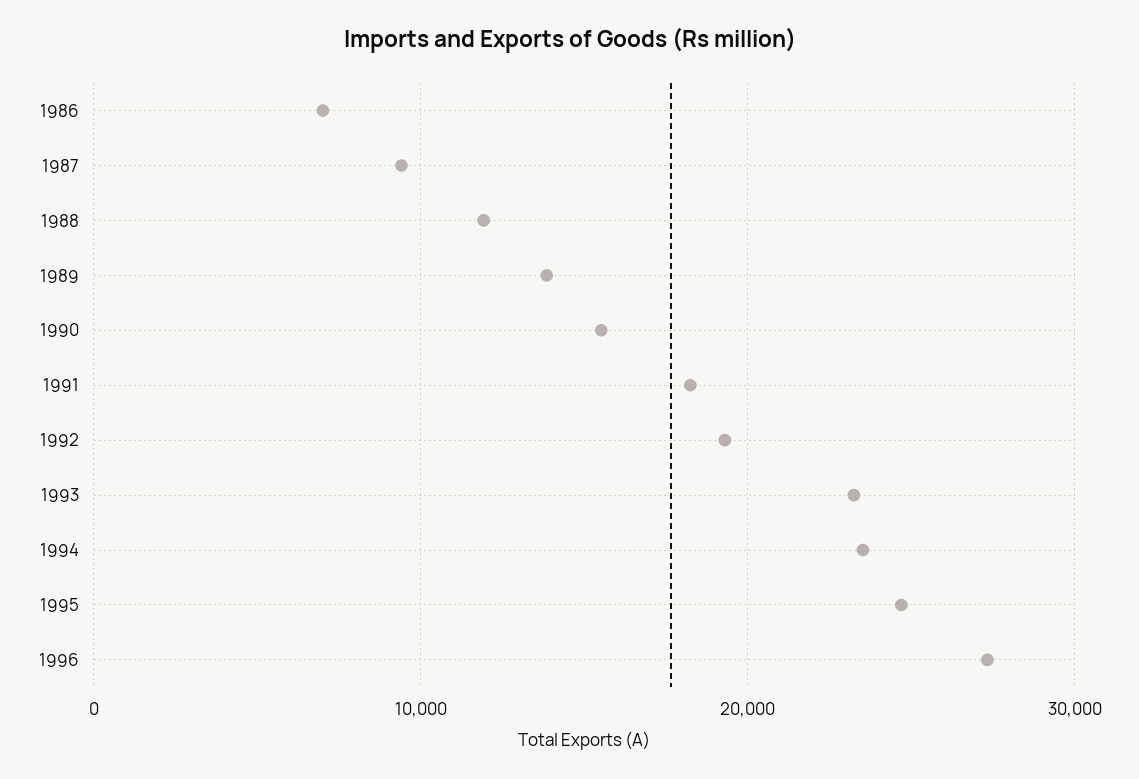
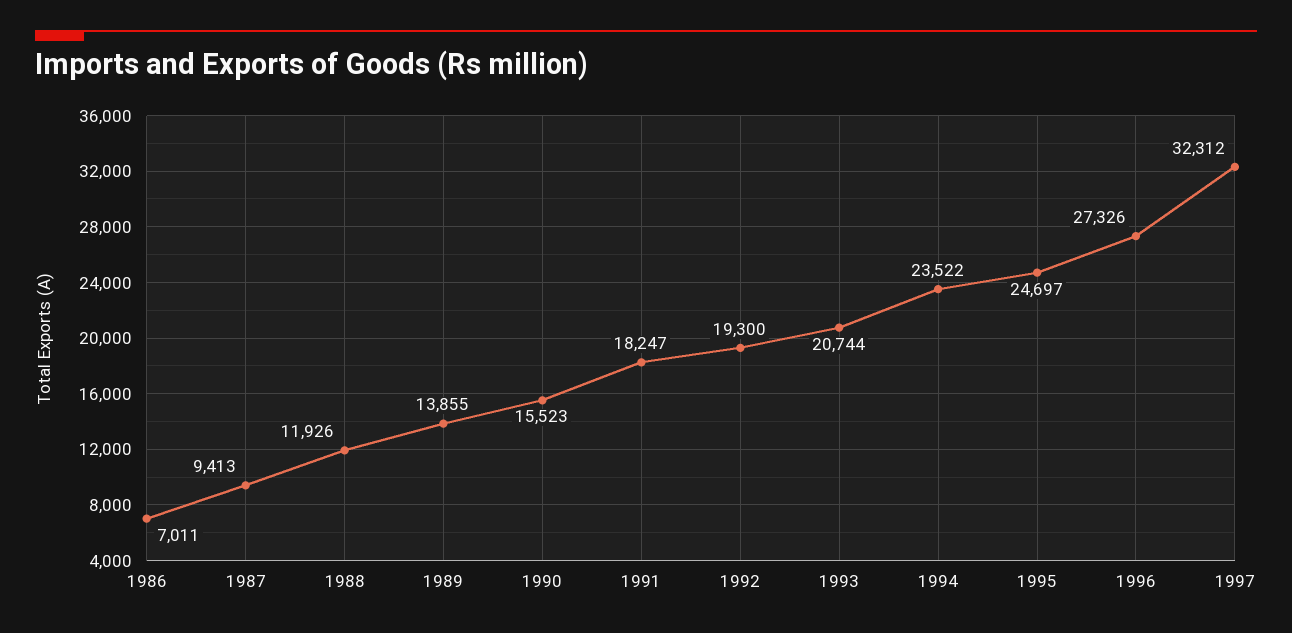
1993: 23000 -> 20744
1997: none -> 32312

